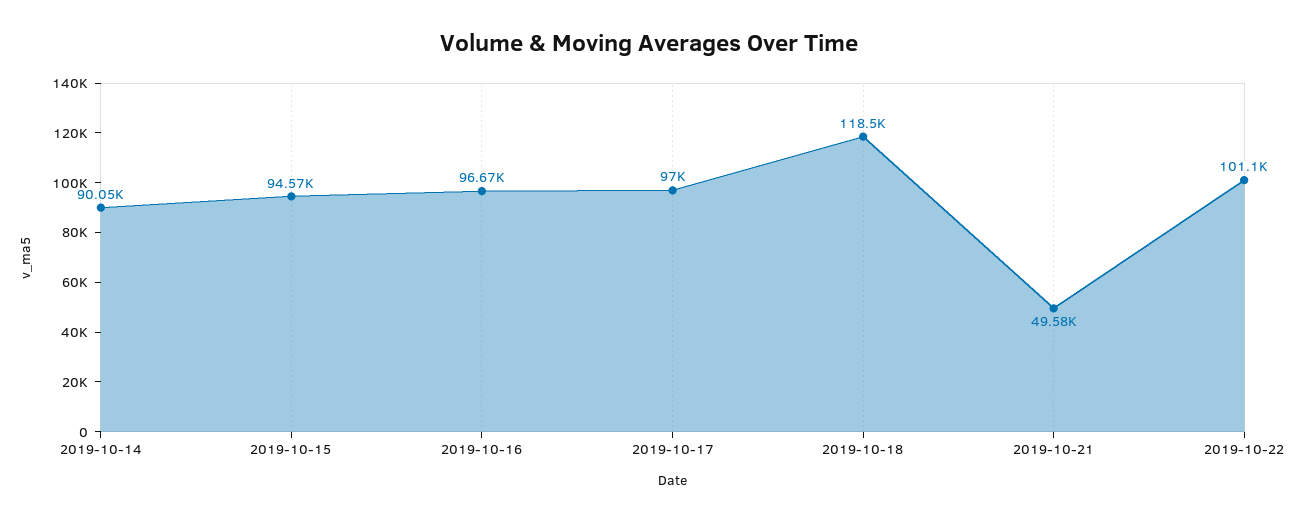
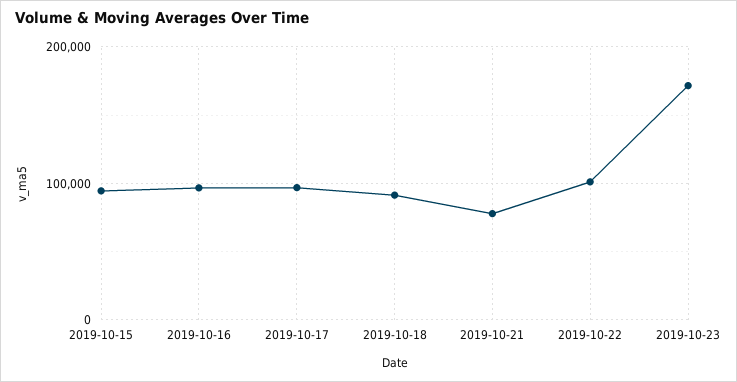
2019-10-14: 90050 -> none
2019-10-18: 118500 -> 90000
2019-10-21: 49580 -> 80000
2019-10-23: none -> 170000

